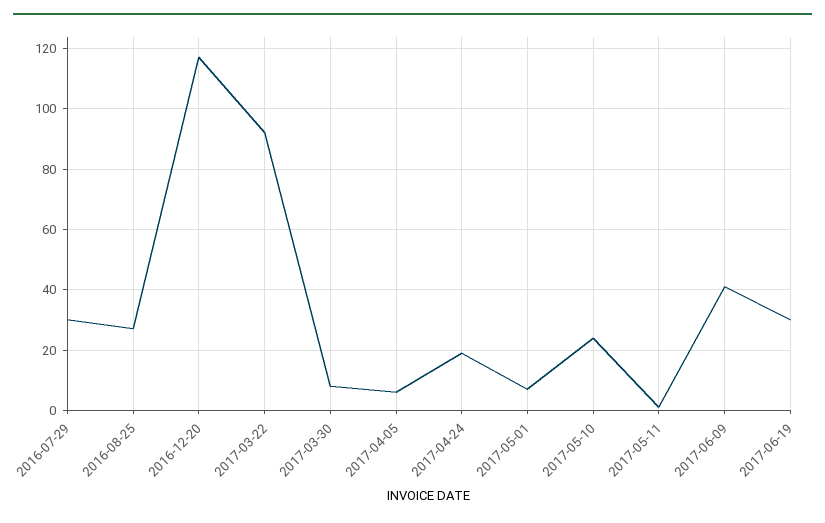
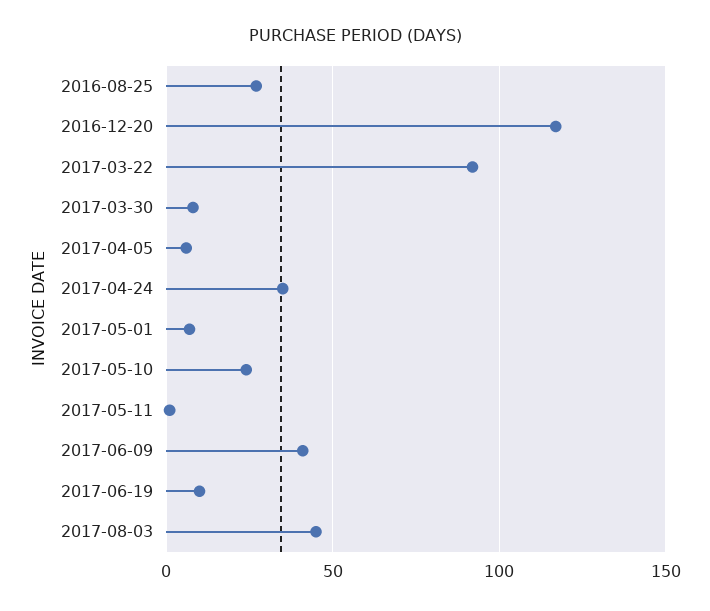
2016-07-29: 30 -> none
2017-04-24: 20 -> 35
2017-06-19: 30 -> 10
2017-08-03: none -> 45

